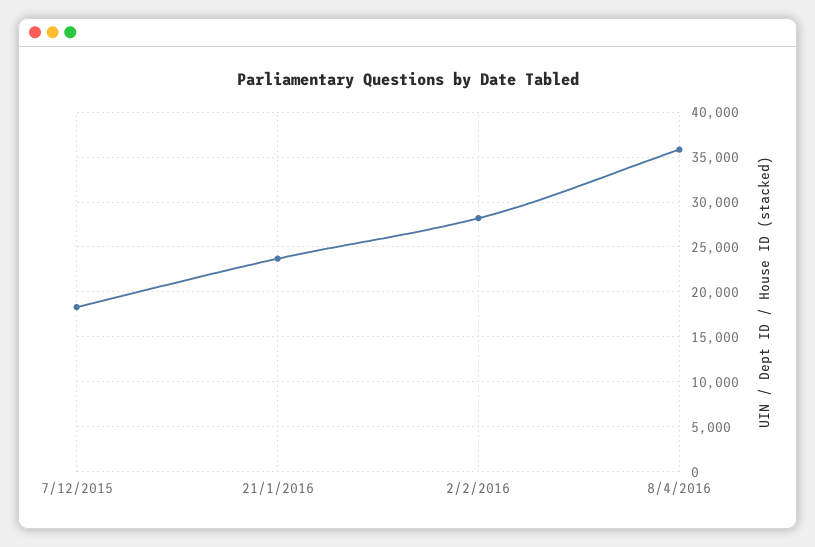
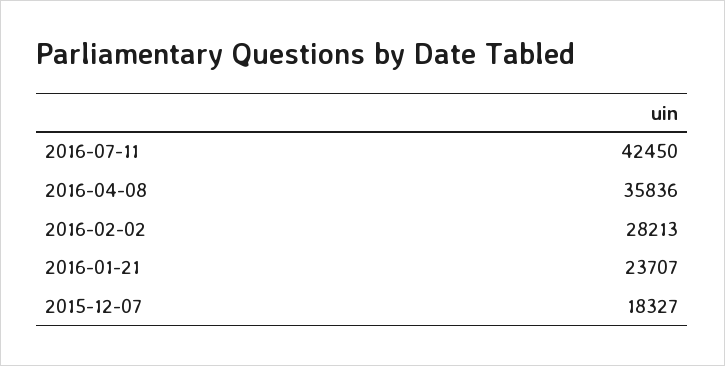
2016-07-11: none -> 42450

